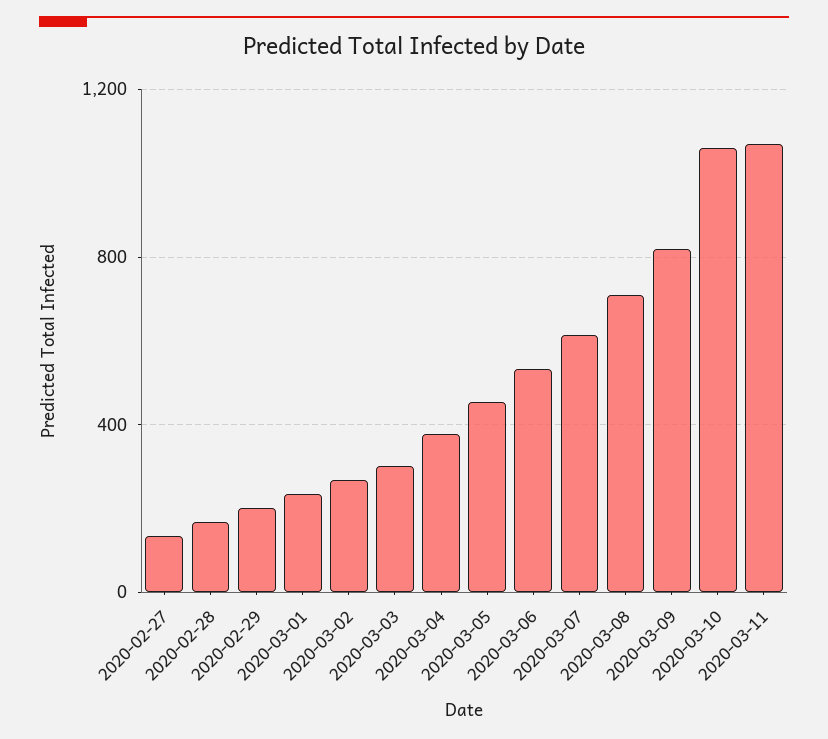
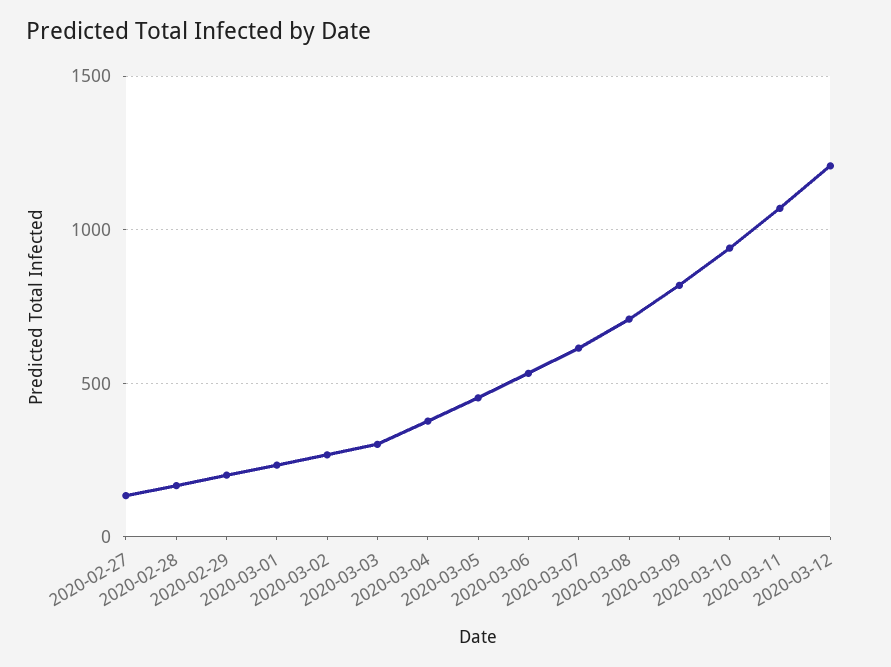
2020-03-10: 1050 -> 950
2020-03-12: none -> 1200

